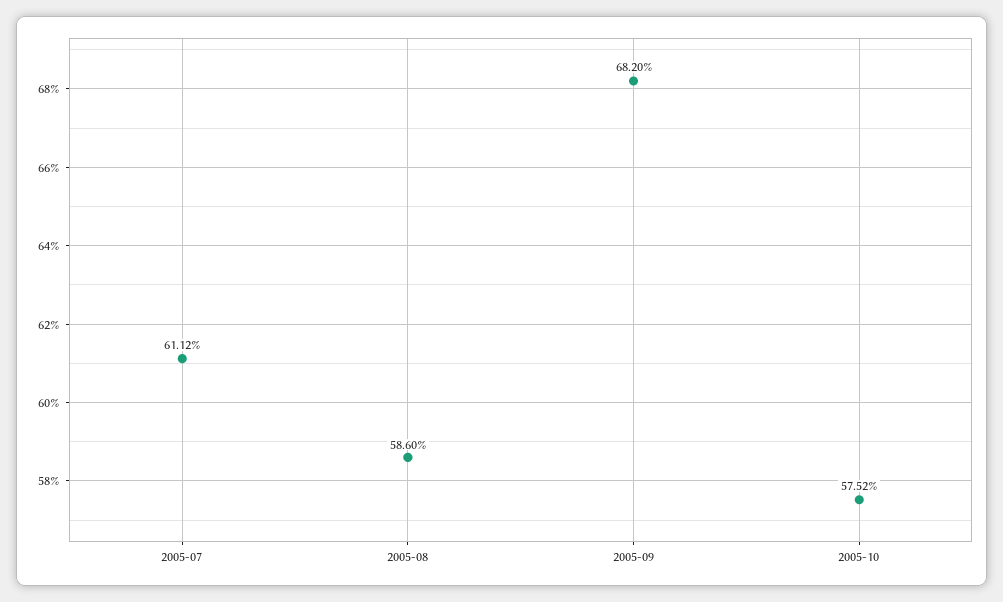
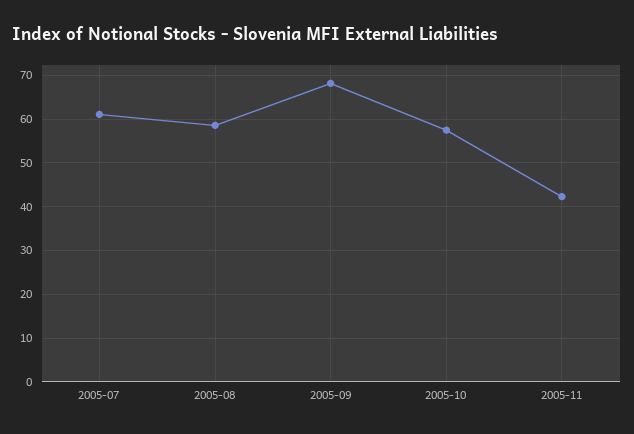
2005-11: none -> 42

